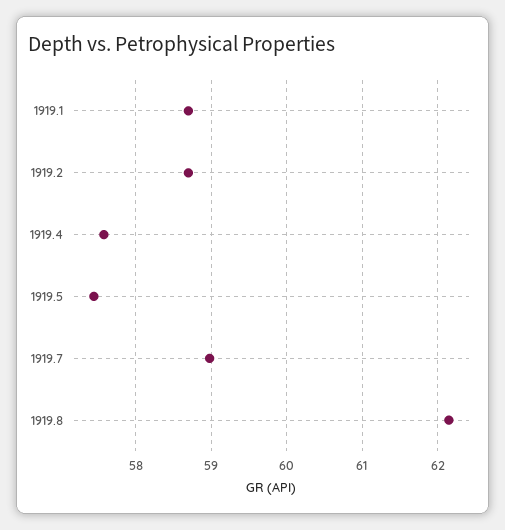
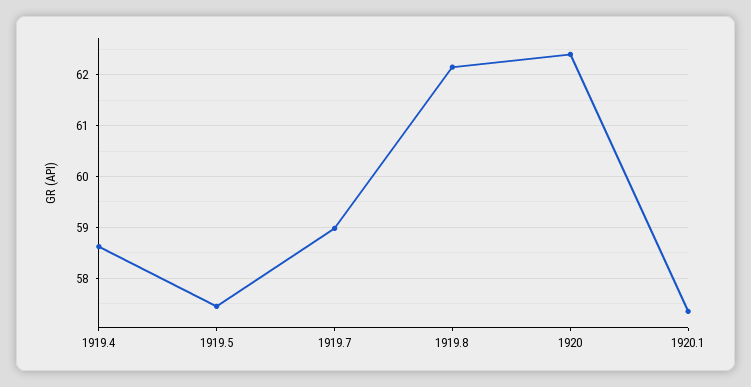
1919.1: 58.7 -> none
1919.2: 58.7 -> none
1919.4: 57.6 -> 58.6
1920: none -> 62.4
1920.1: none -> 57.4

